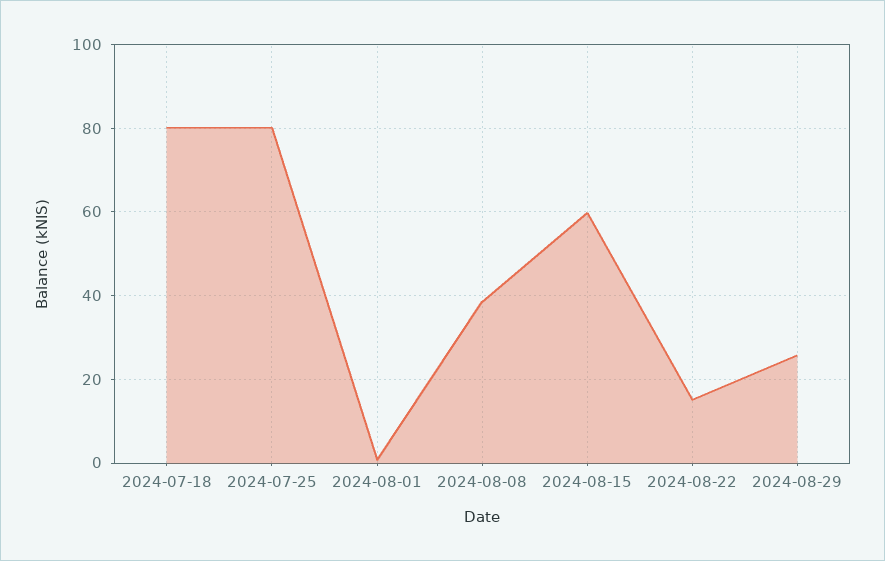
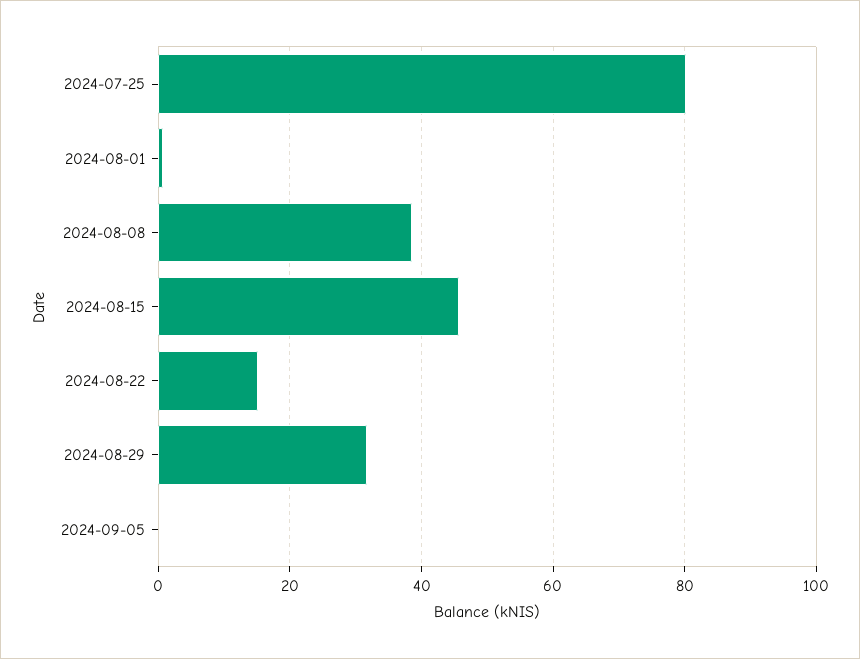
2024-07-18: 80 -> none
2024-08-15: 60 -> 46
2024-08-29: 26 -> 32
2024-09-05: none -> 0

